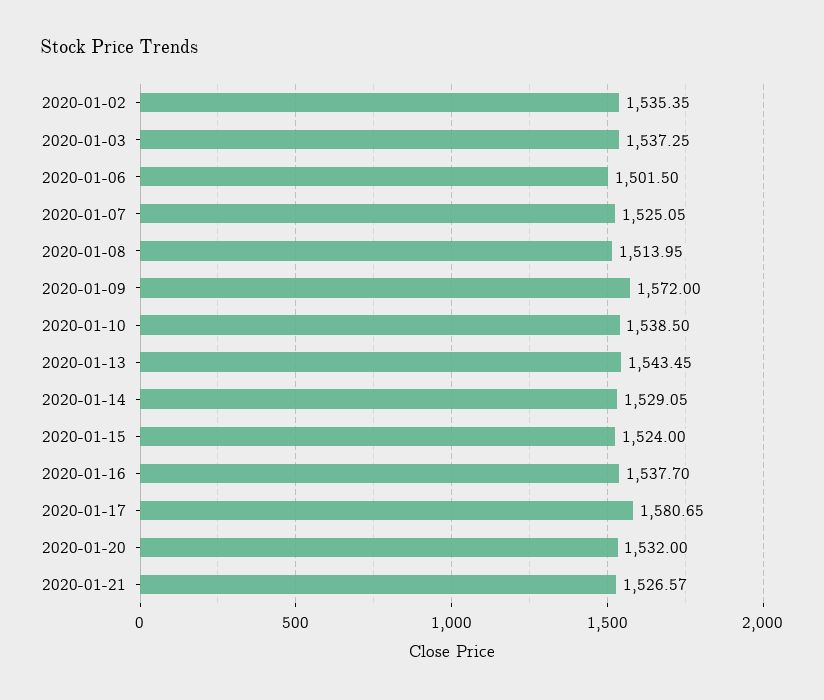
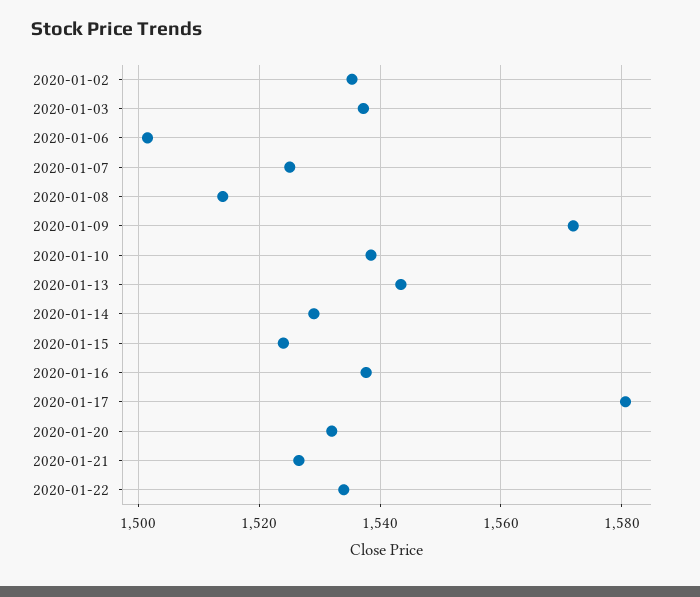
2020-01-22: none -> 1534

